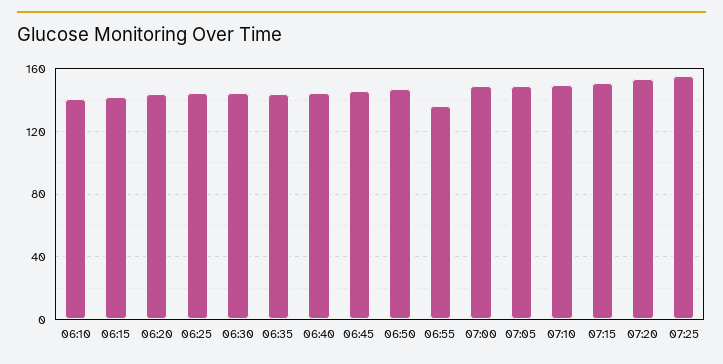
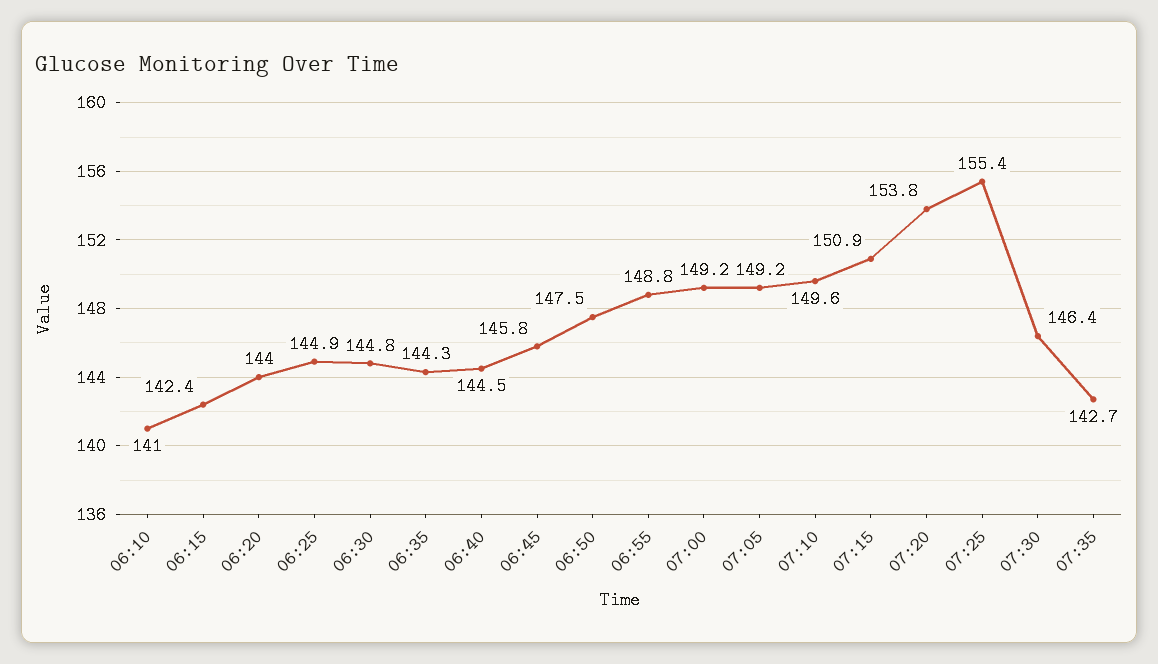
06:55: 135 -> 148.8
07:30: none -> 146.4
07:35: none -> 142.7

